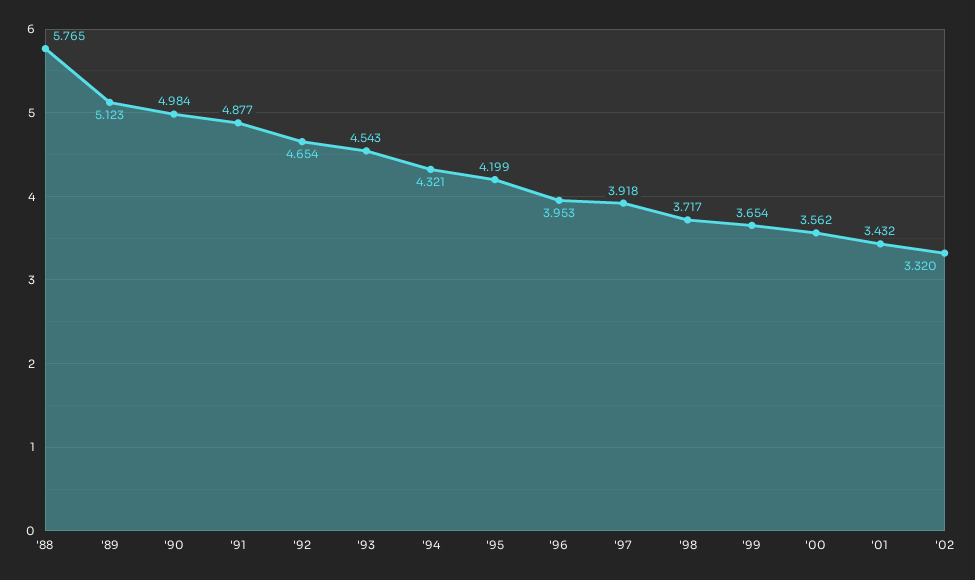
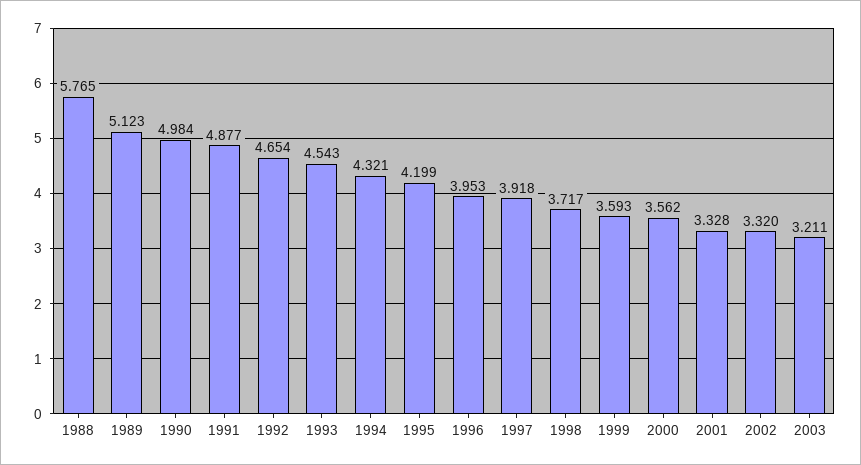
'99: 3.654 -> 3.593
'01: 3.432 -> 3.328
2003: none -> 3.211

